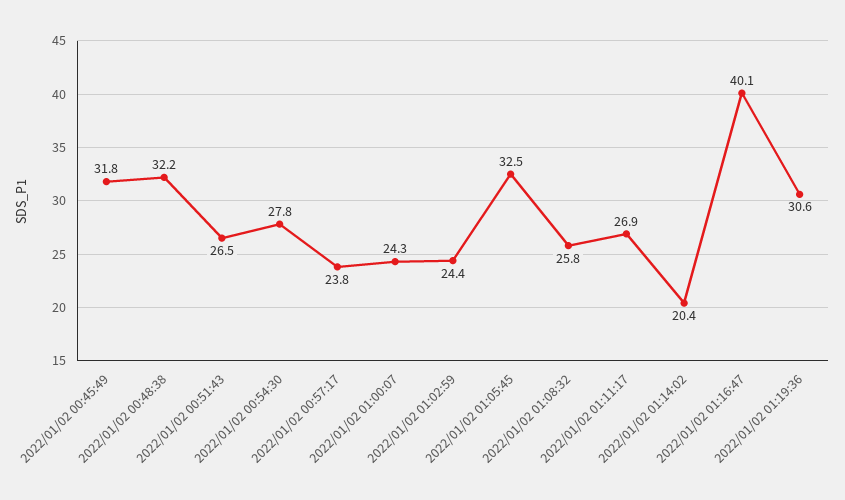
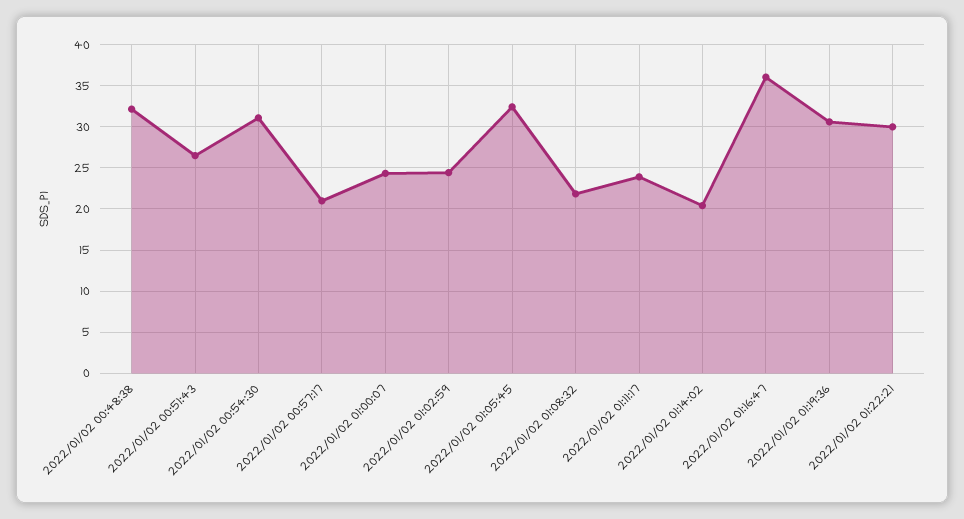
2022/01/02 00:45:49: 31.8 -> none
2022/01/02 00:54:30: 27.8 -> 31
2022/01/02 00:57:17: 23.8 -> 21
2022/01/02 01:08:32: 25.8 -> 22
2022/01/02 01:11:17: 26.9 -> 24
2022/01/02 01:16:47: 40.1 -> 36
2022/01/02 01:22:21: none -> 30

